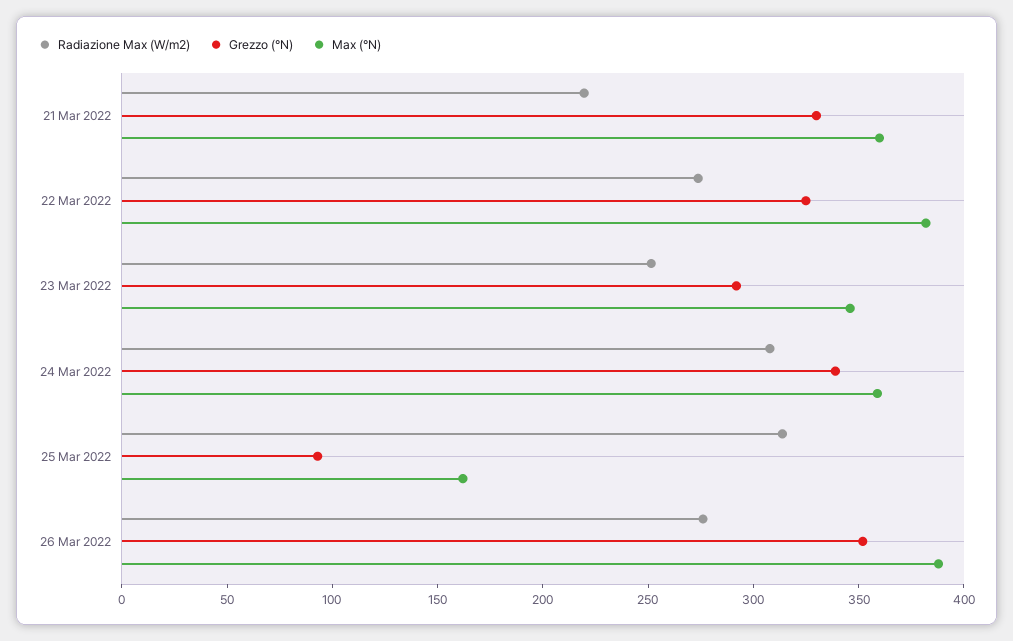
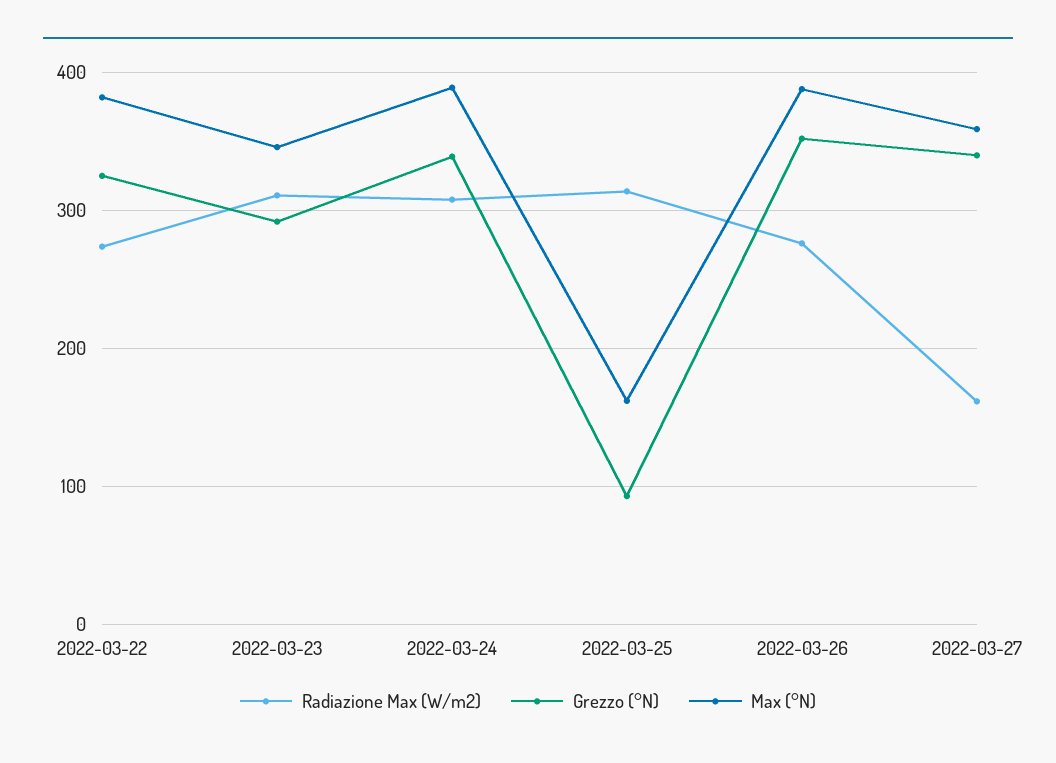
Radiazione Max (W/m2), 21 Mar 2022: 220 -> none
Grezzo (°N), 21 Mar 2022: 330 -> none
Max (°N), 21 Mar 2022: 360 -> none
Radiazione Max (W/m2), 23 Mar 2022: 250 -> 310
Max (°N), 24 Mar 2022: 360 -> 390
Radiazione Max (W/m2), 2022-03-27: none -> 160
Grezzo (°N), 2022-03-27: none -> 340
Max (°N), 2022-03-27: none -> 360

